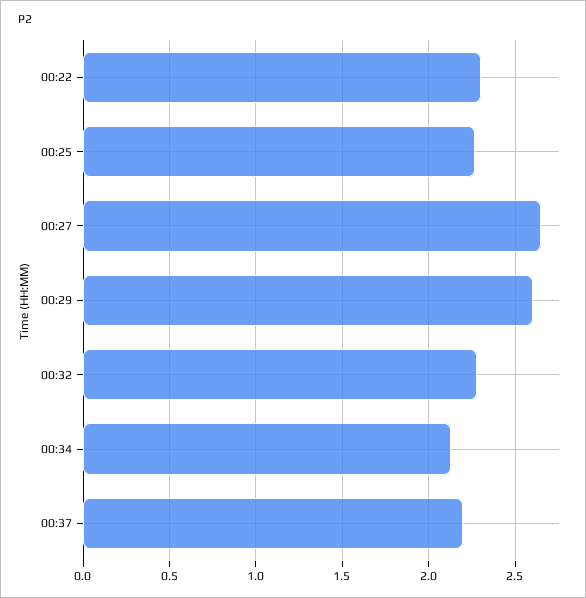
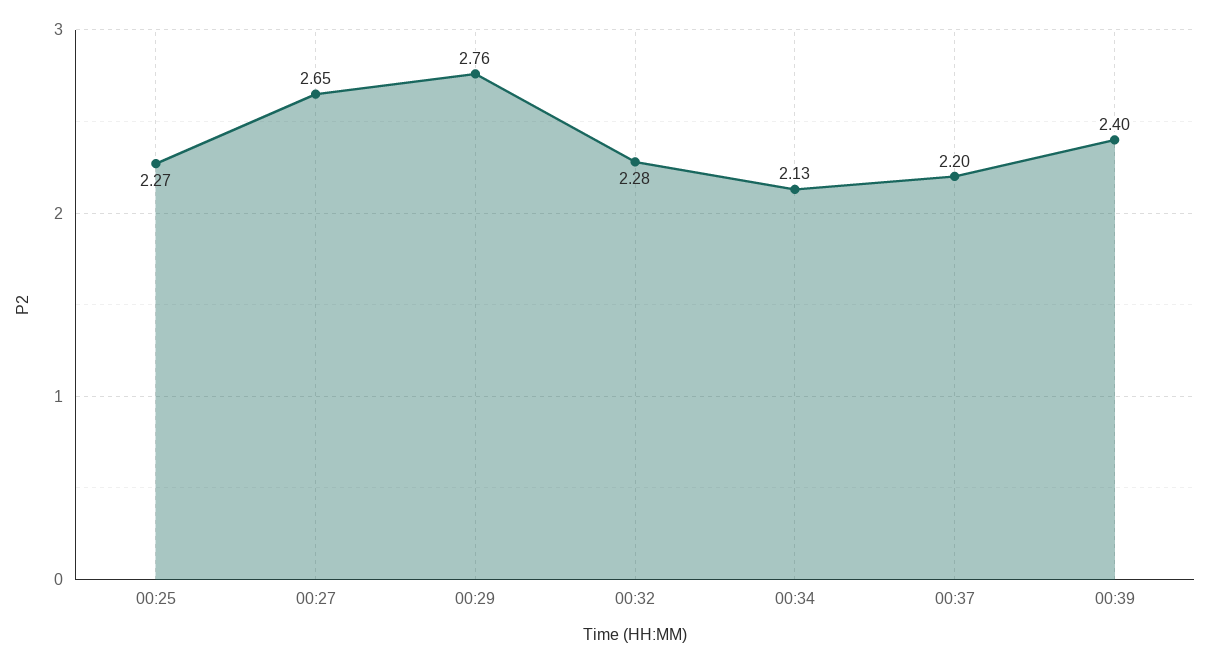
00:22: 2.3 -> none
00:29: 2.6 -> 2.76
00:39: none -> 2.4

